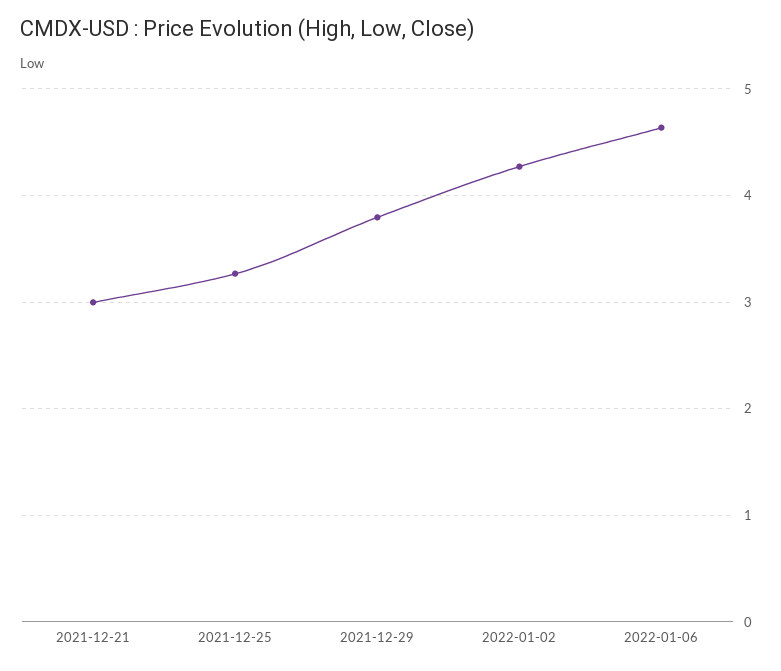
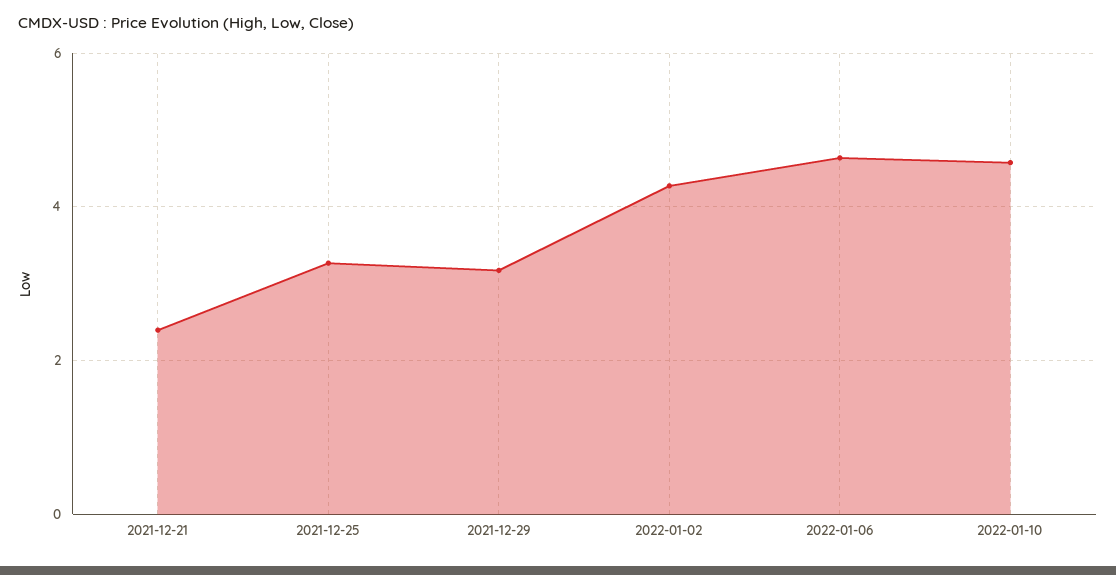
2021-12-21: 3 -> 2.4
2021-12-29: 3.8 -> 3.2
2022-01-10: none -> 4.6

